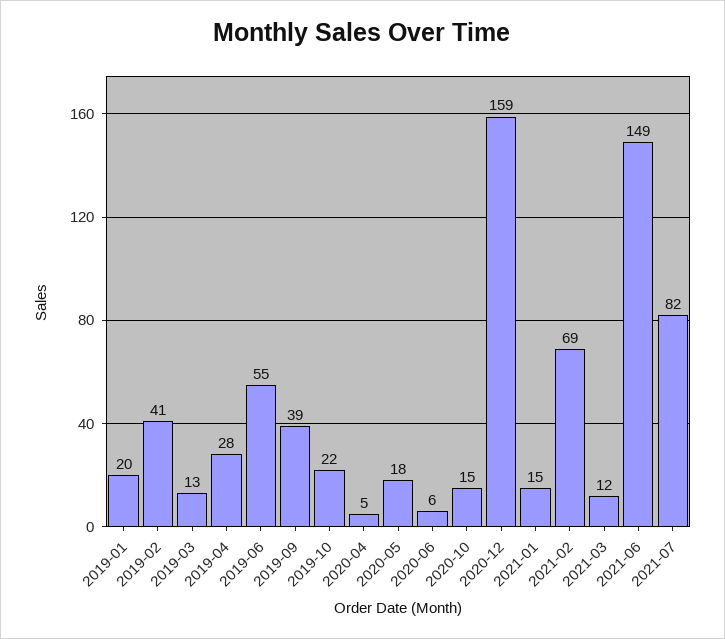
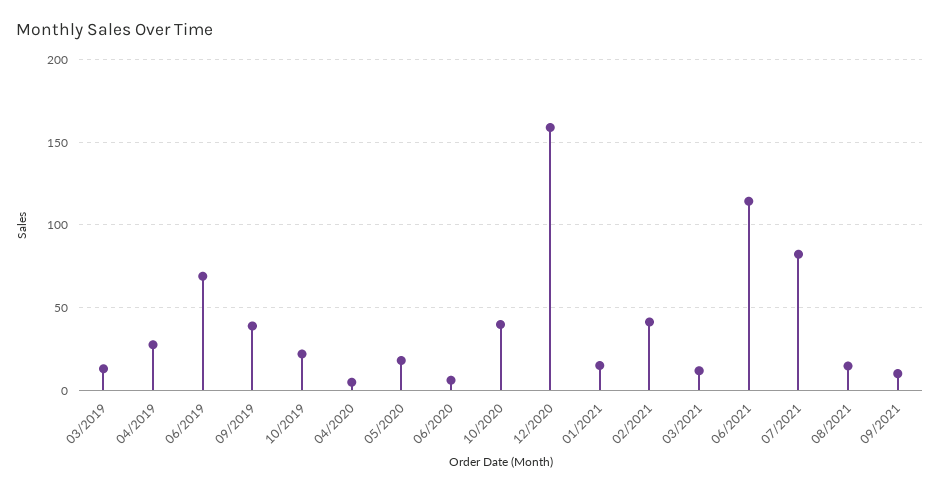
2019-01: 20 -> none
2019-02: 41 -> none
2019-06: 55 -> 70
2020-10: 15 -> 40
2021-02: 69 -> 40
2021-06: 149 -> 115
08/2021: none -> 15
09/2021: none -> 10

